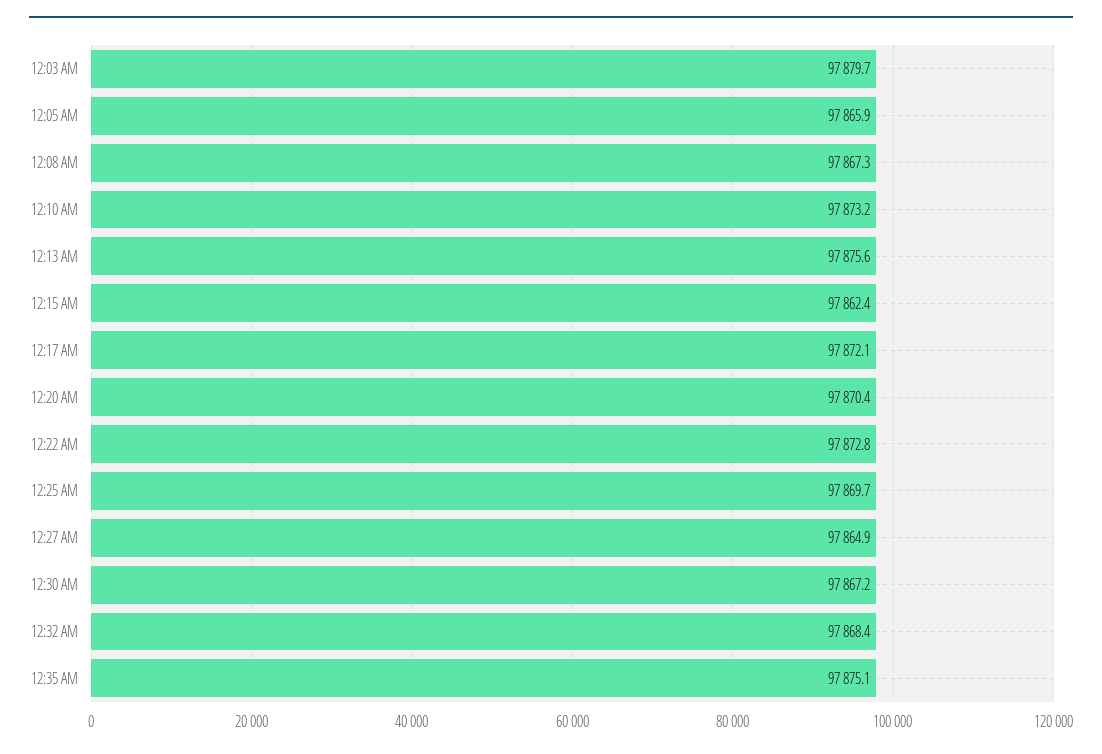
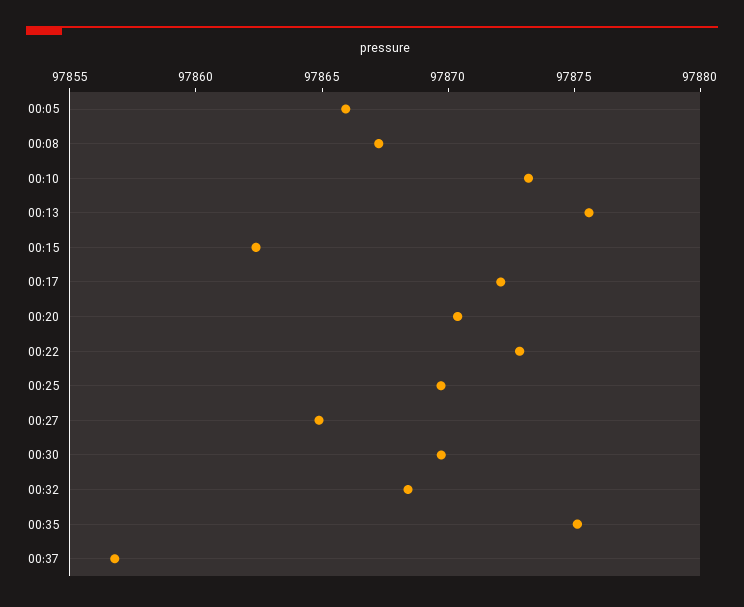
12:03 AM: 97879.7 -> none
12:30 AM: 97867.2 -> 97870
00:37: none -> 97857

